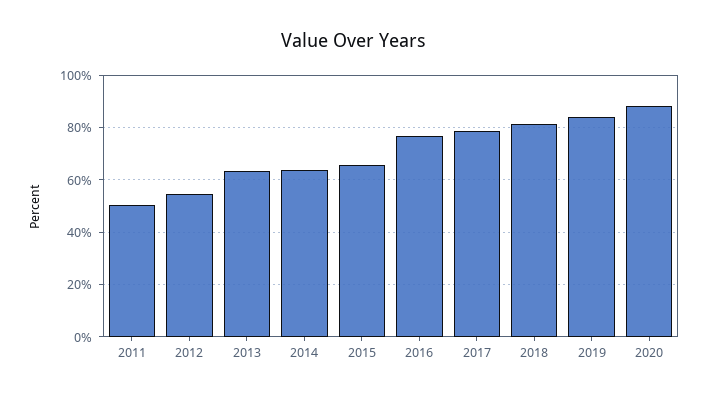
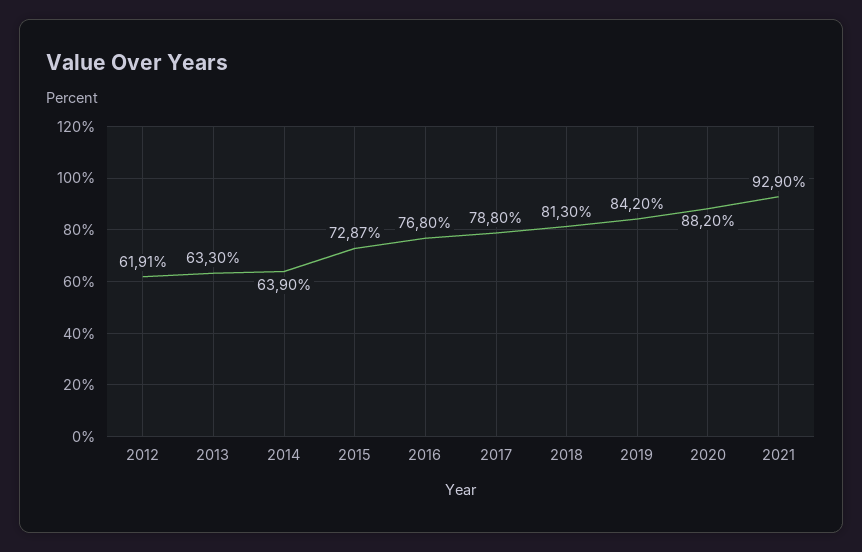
2011: 50 -> none
2012: 55 -> 61.91
2015: 65 -> 72.87
2021: none -> 92.9

